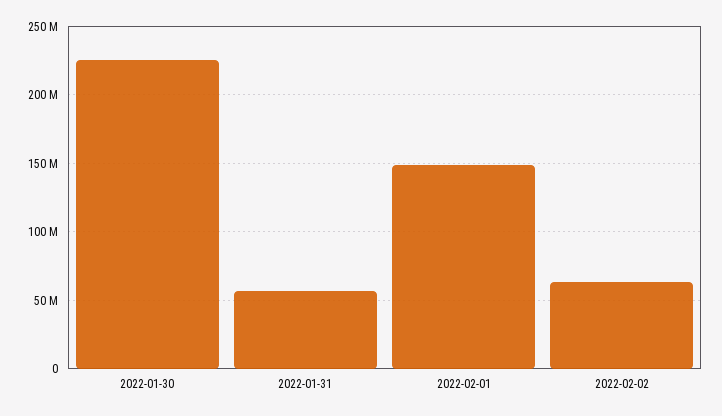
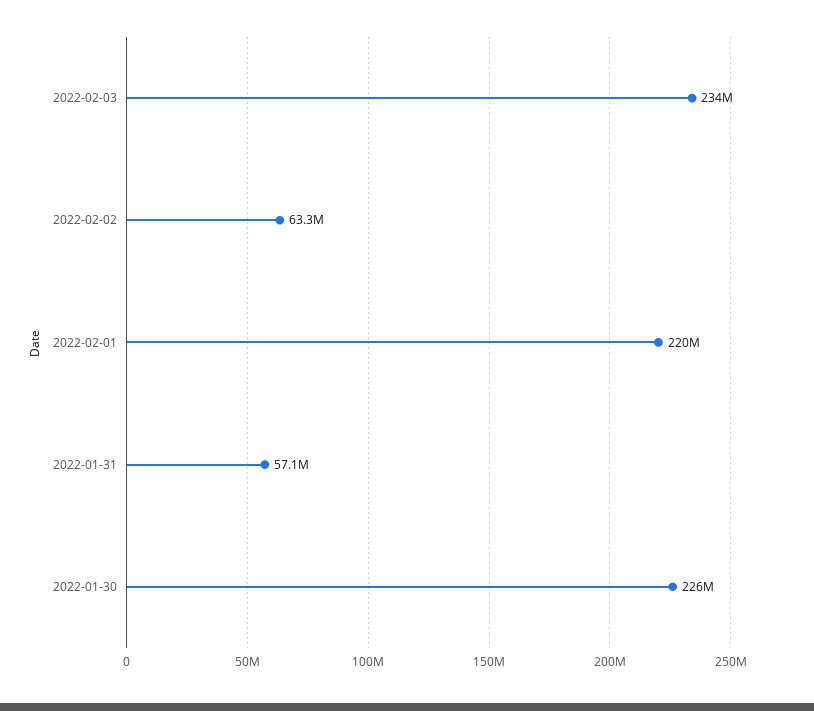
2022-02-01: 150000000 -> 220000000
2022-02-03: none -> 234000000

